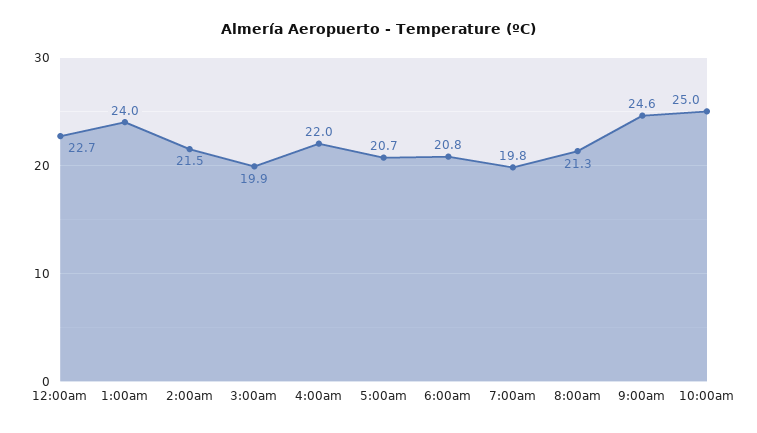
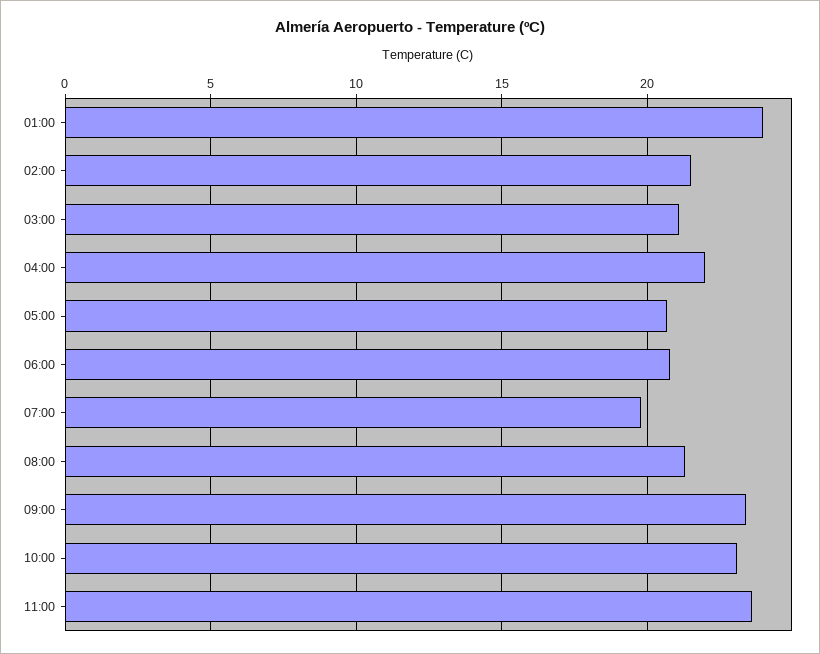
12:00am: 22.7 -> none
3:00am: 19.9 -> 21
9:00am: 24.6 -> 23.5
10:00am: 25 -> 23
11:00: none -> 23.5

